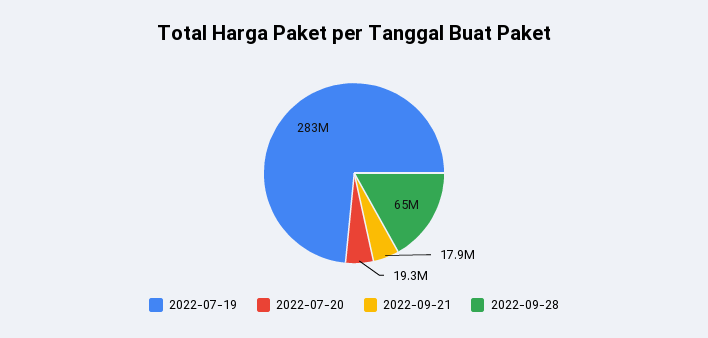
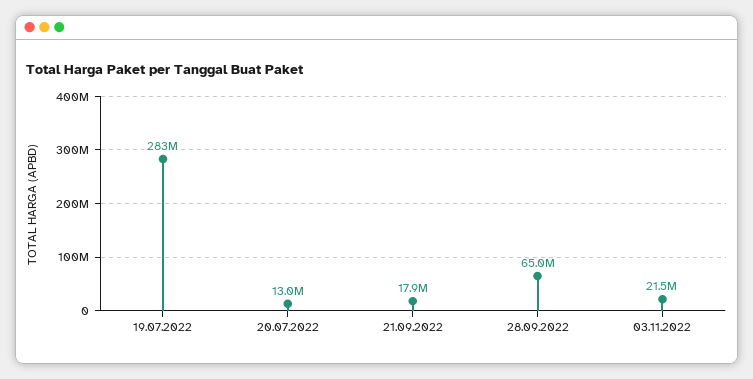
2022-07-20: 19300000 -> 13000000
03.11.2022: none -> 21500000

